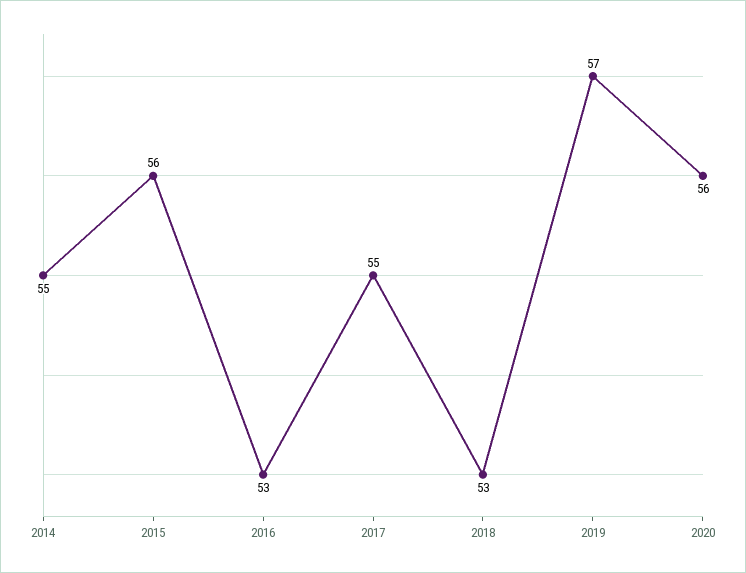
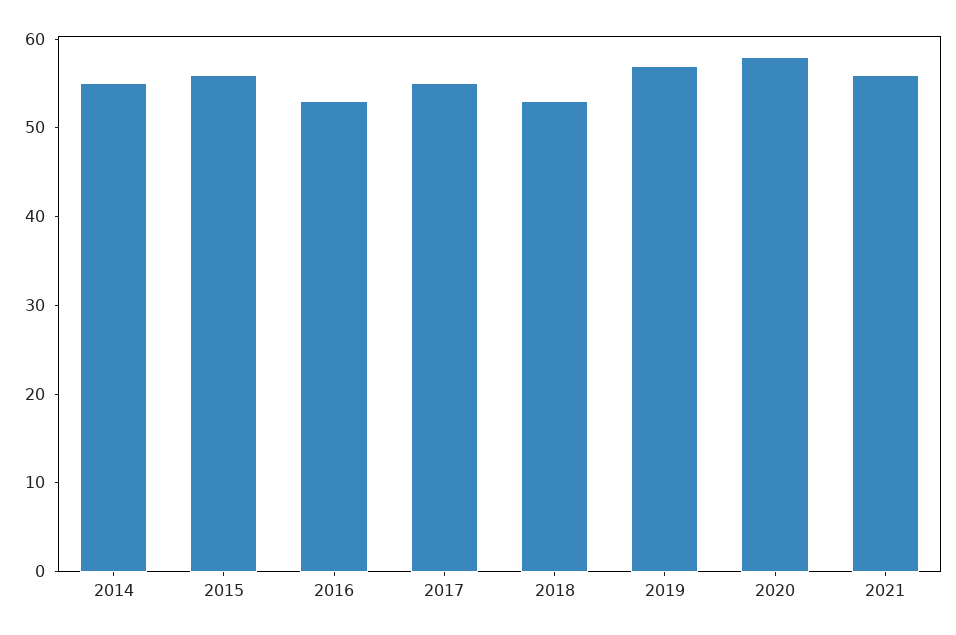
2020: 56 -> 58
2021: none -> 56

